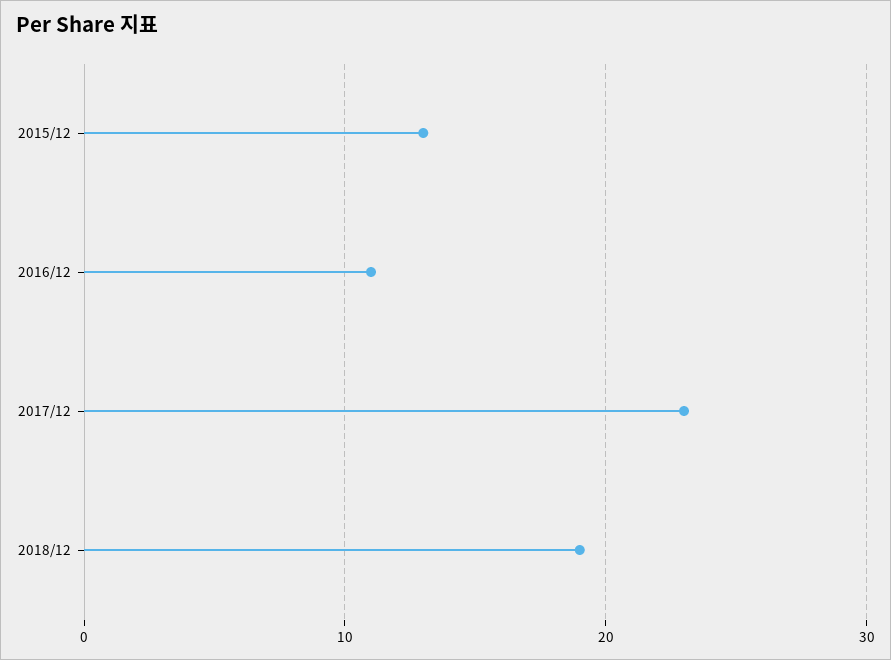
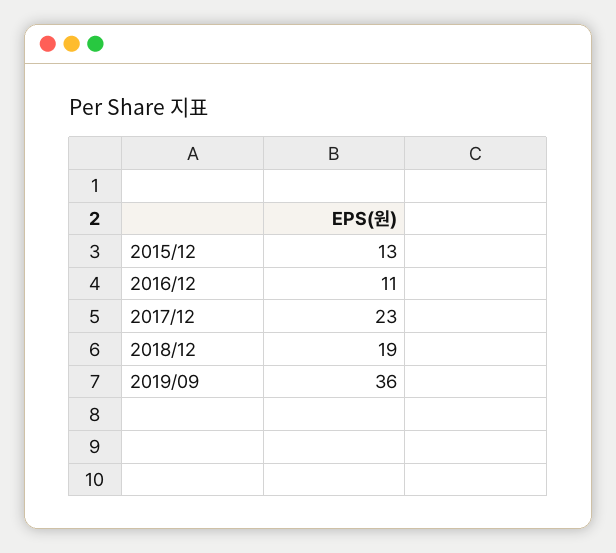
2019/09: none -> 36

